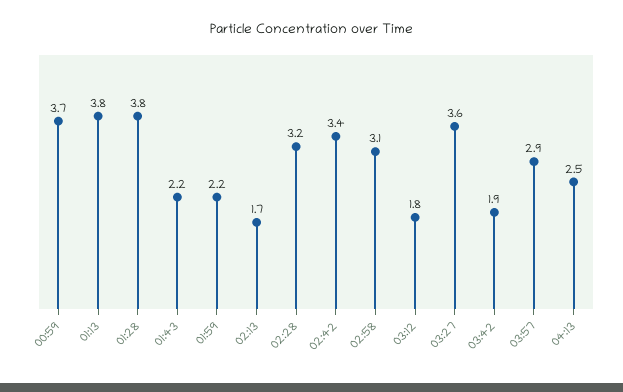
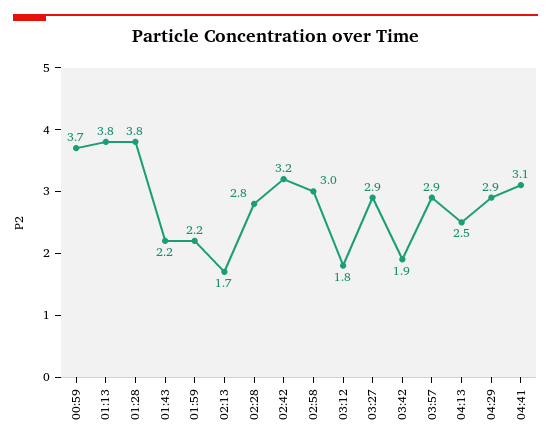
02:28: 3.2 -> 2.8
02:42: 3.4 -> 3.2
02:58: 3.1 -> 3
03:27: 3.6 -> 2.9
04:29: none -> 2.9
04:41: none -> 3.1

